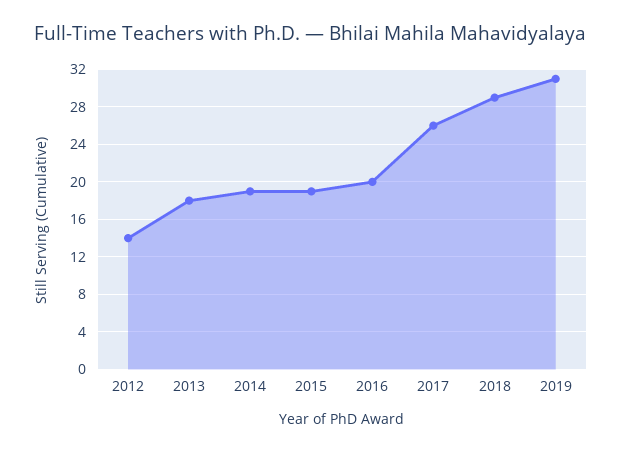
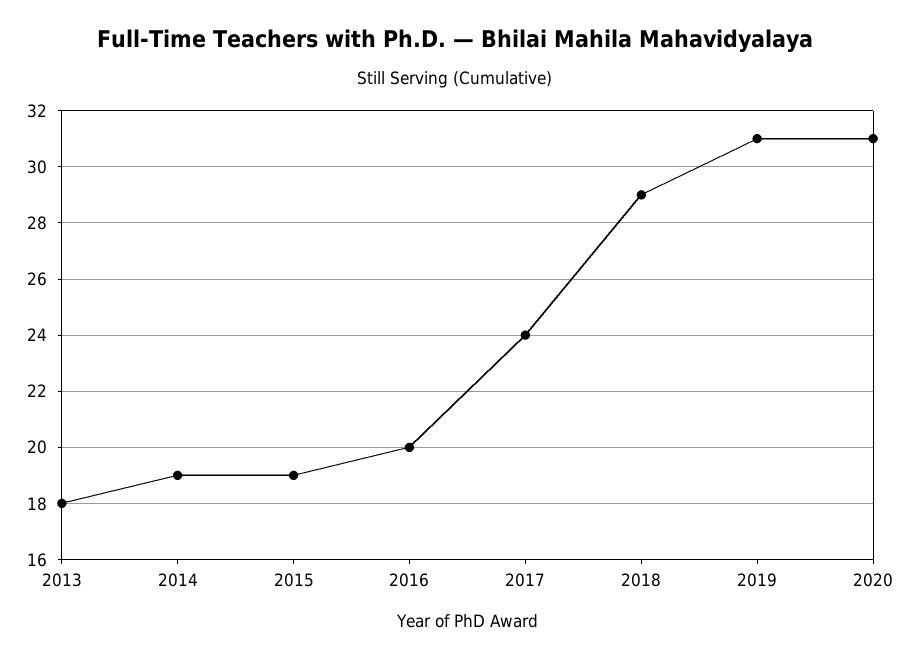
2012: 14 -> none
2017: 26 -> 24
2020: none -> 31

